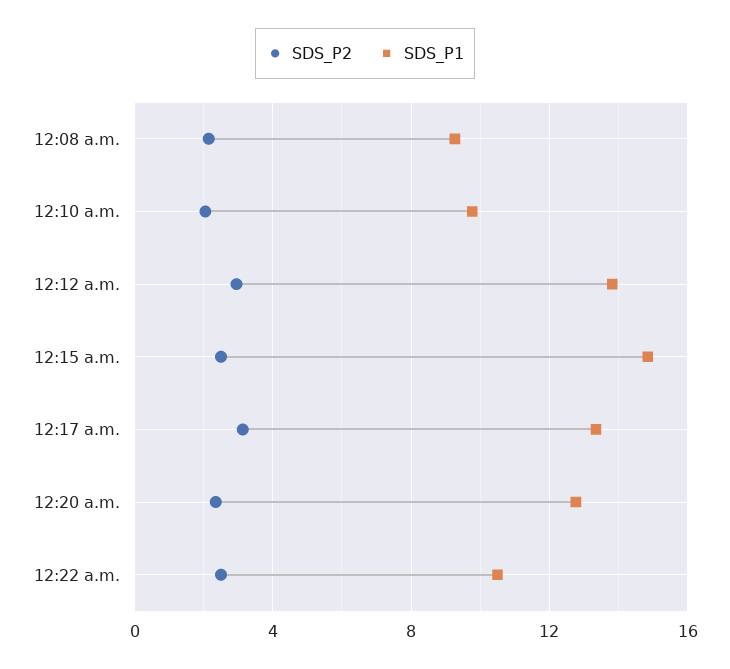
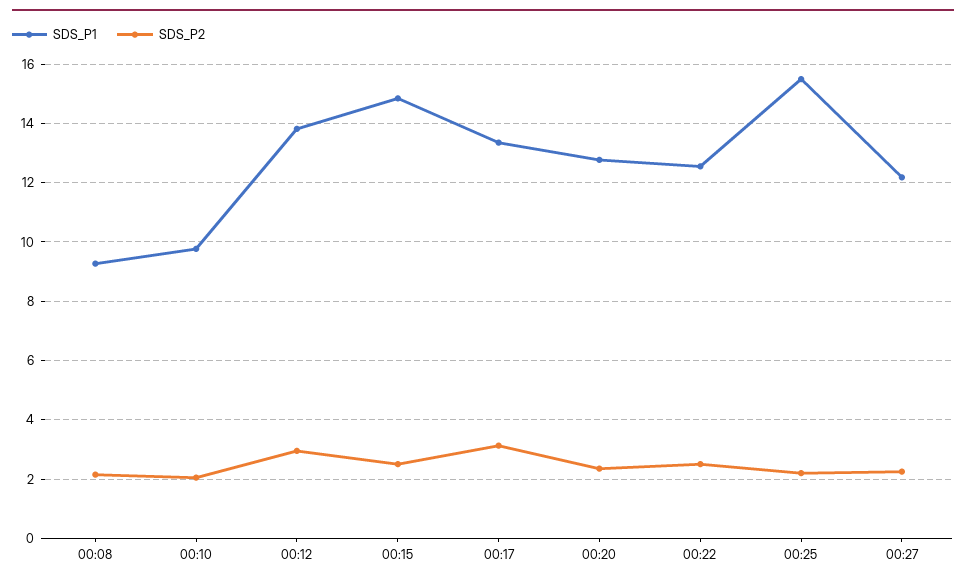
SDS_P1, 12:22 a.m.: 10.5 -> 12.5
SDS_P1, 00:25: none -> 15.5
SDS_P2, 00:25: none -> 2.25
SDS_P1, 00:27: none -> 12.25
SDS_P2, 00:27: none -> 2.25

